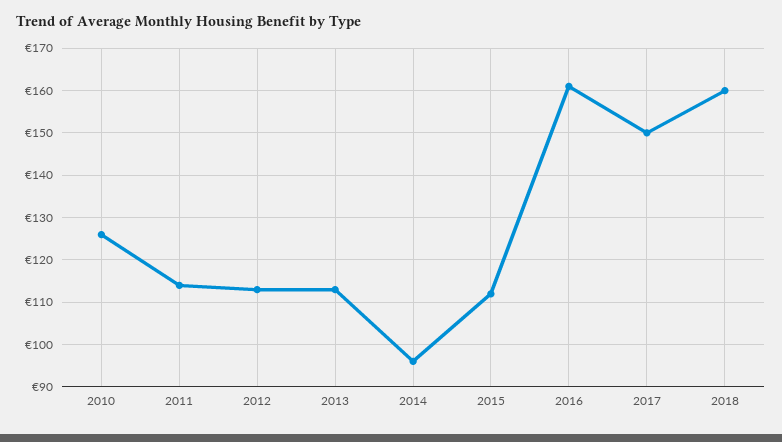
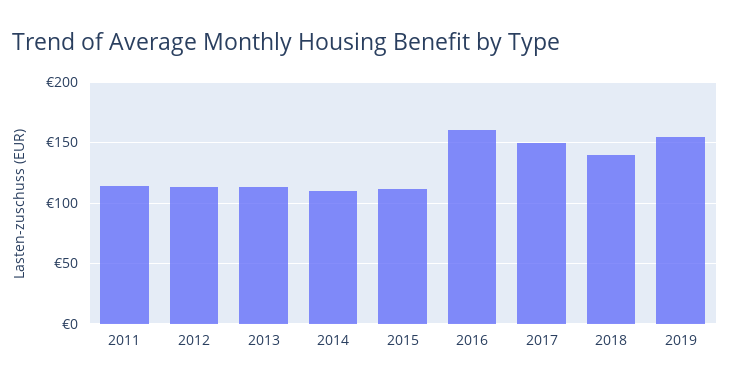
2010: 125 -> none
2014: 95 -> 110
2018: 160 -> 140
2019: none -> 155

